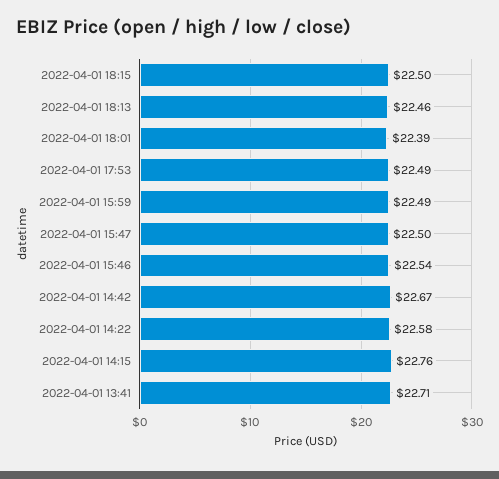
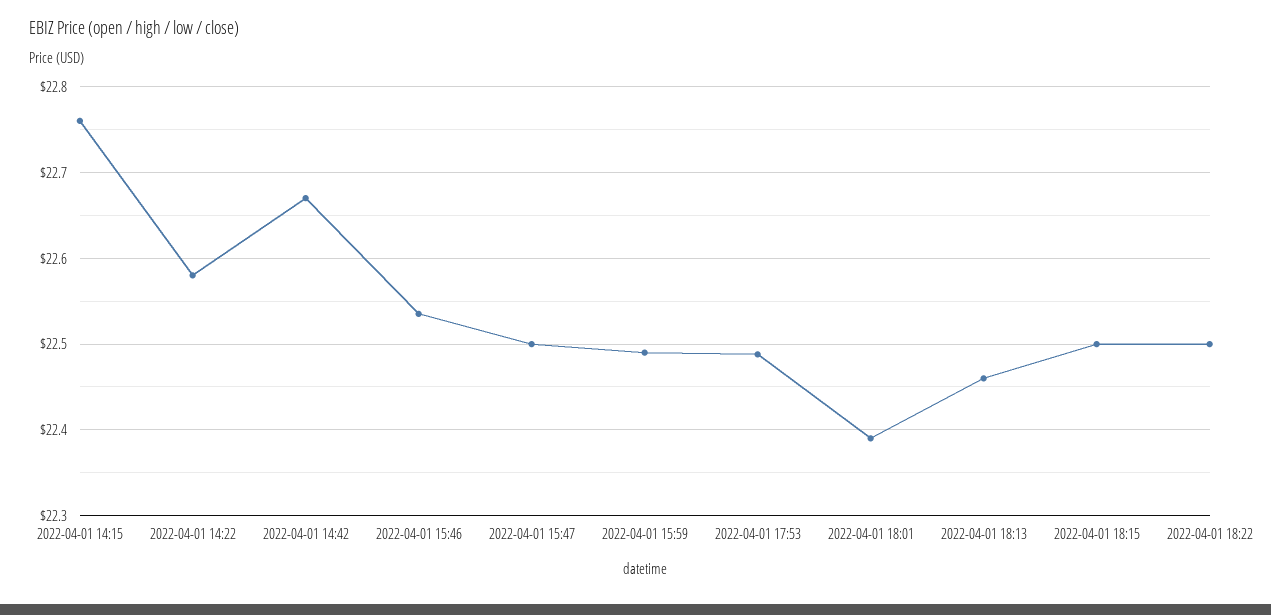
2022-04-01 13:41: 22.71 -> none
2022-04-01 18:22: none -> 22.5

